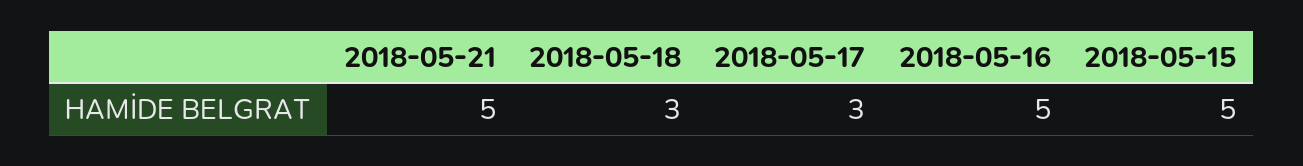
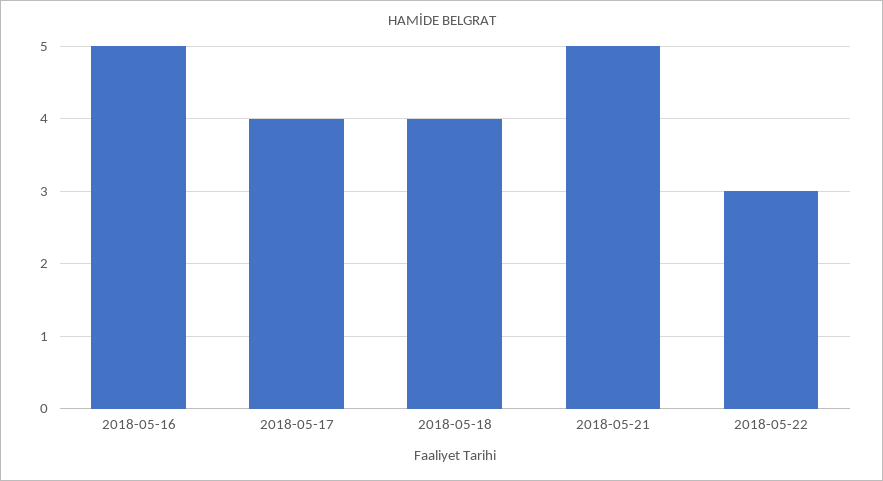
2018-05-18: 3 -> 4
2018-05-17: 3 -> 4
2018-05-15: 5 -> none
2018-05-22: none -> 3

